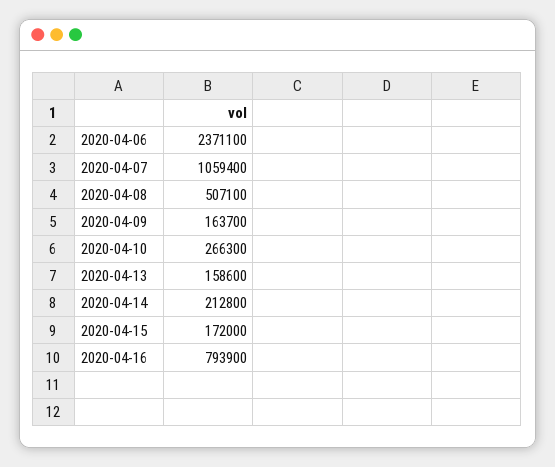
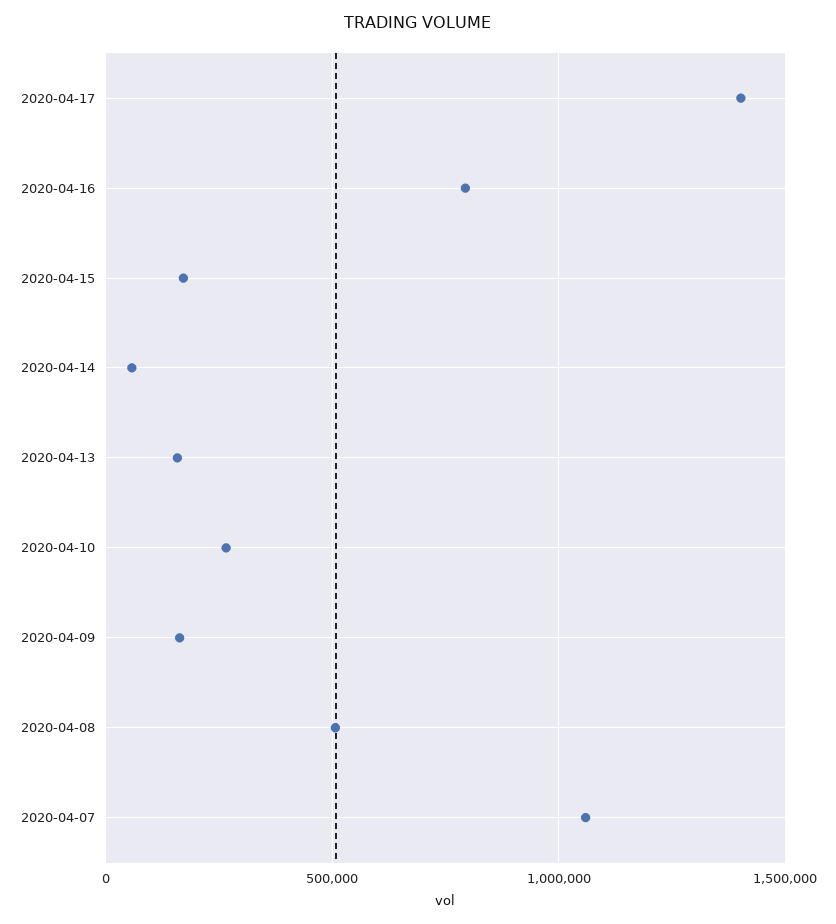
2020-04-06: 2371100 -> none
2020-04-14: 212800 -> 50000
2020-04-17: none -> 1400000

